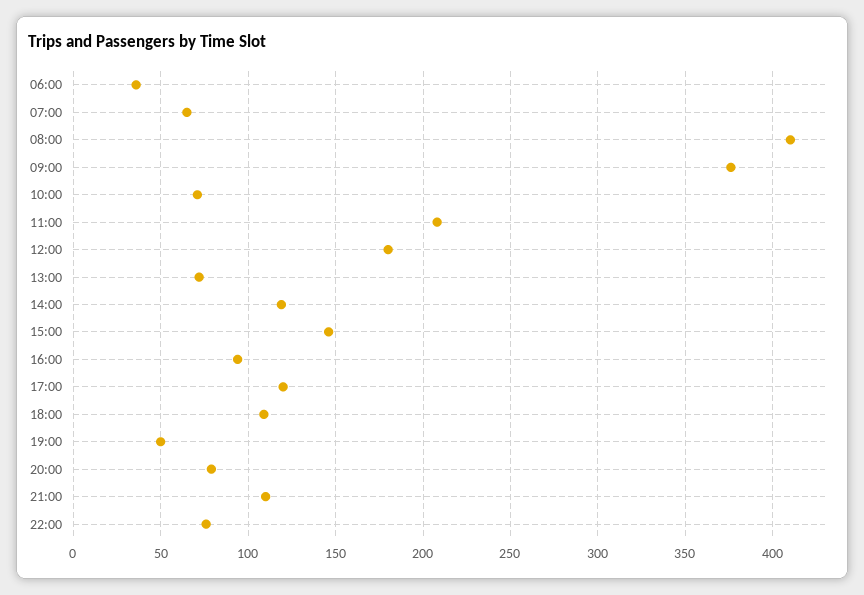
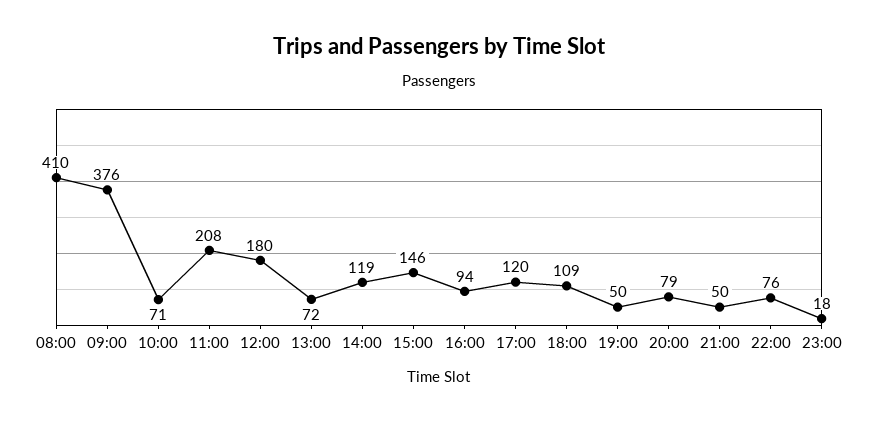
06:00: 35 -> none
07:00: 65 -> none
21:00: 110 -> 50
23:00: none -> 18

